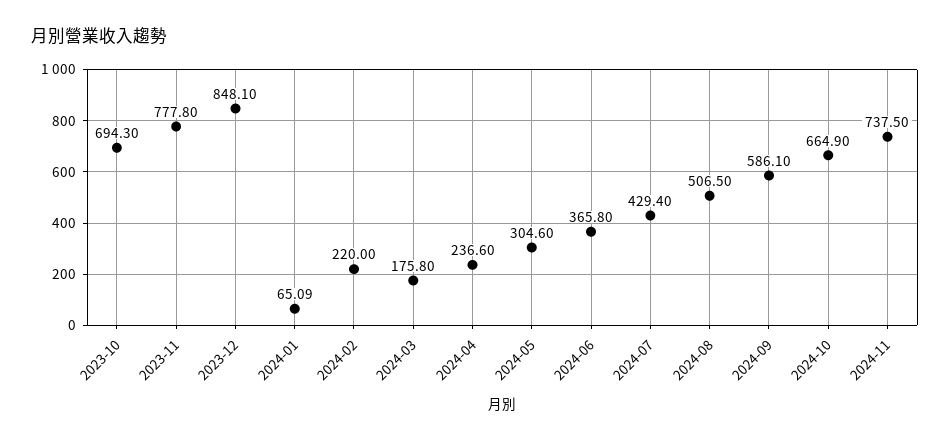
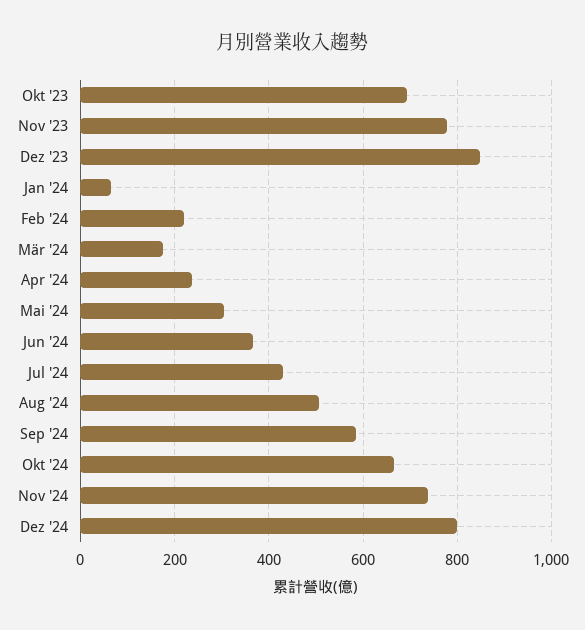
Dez '24: none -> 800

